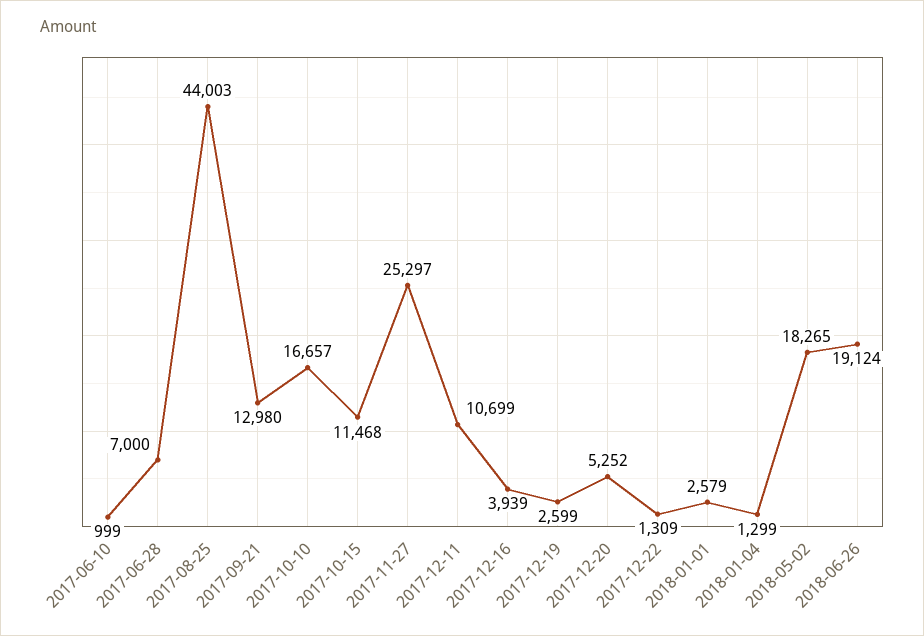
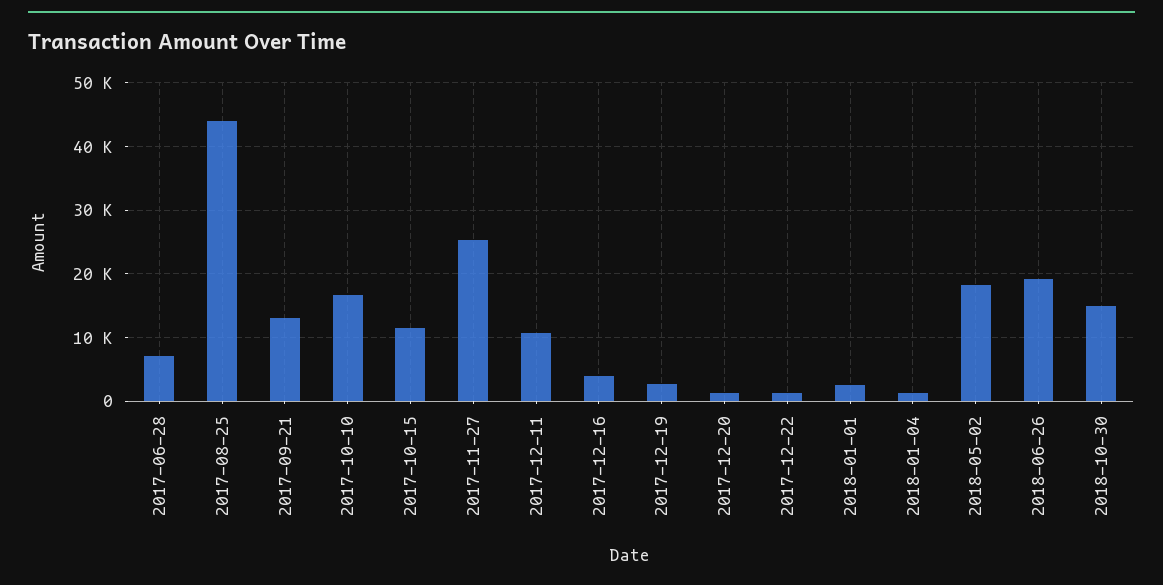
2017-06-10: 999 -> none
2017-12-20: 5252 -> 1000
2018-10-30: none -> 15000

